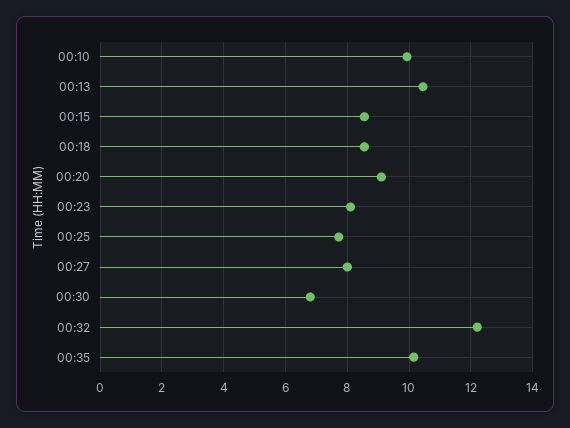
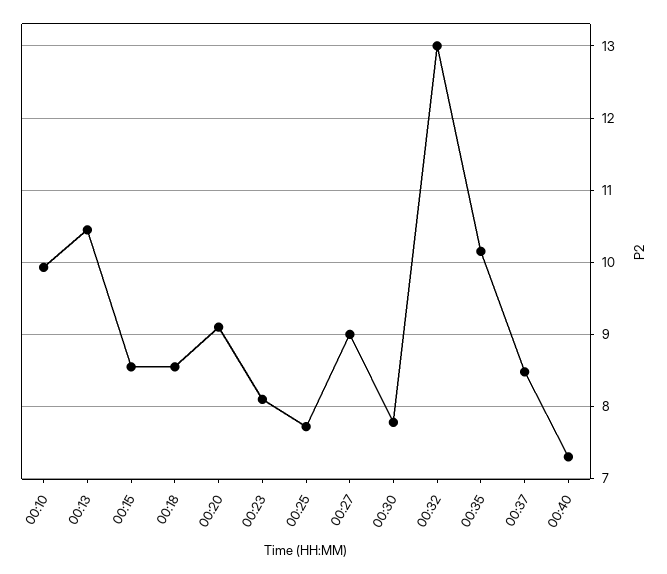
00:27: 8 -> 9
00:30: 6.8 -> 7.8
00:32: 12.2 -> 13
00:37: none -> 8.5
00:40: none -> 7.3

